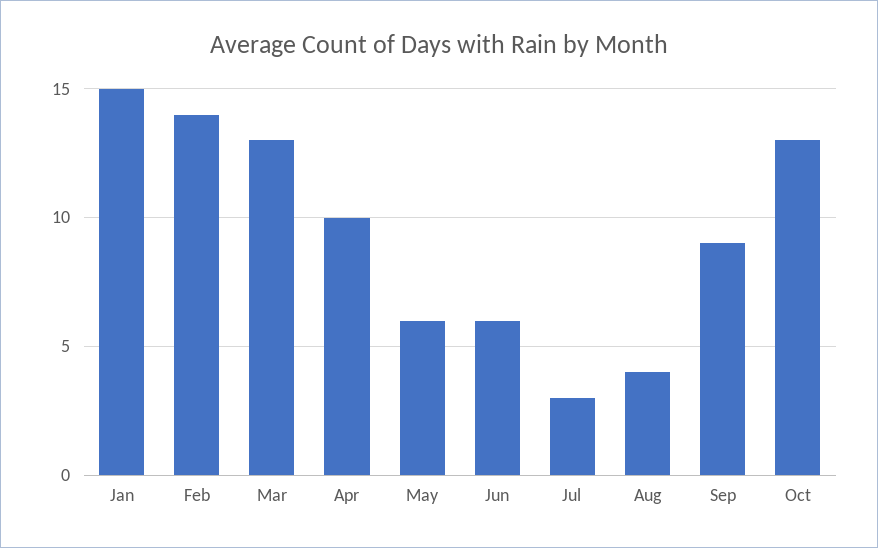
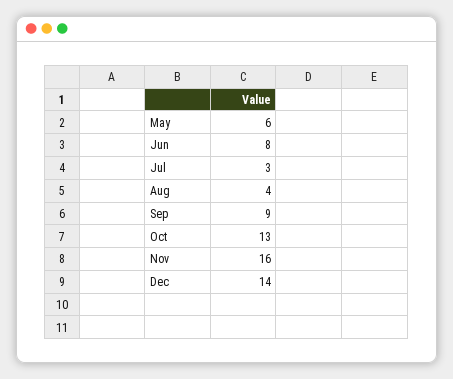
Jan: 15 -> none
Feb: 14 -> none
Mar: 13 -> none
Apr: 10 -> none
Jun: 6 -> 8
Nov: none -> 16
Dec: none -> 14

